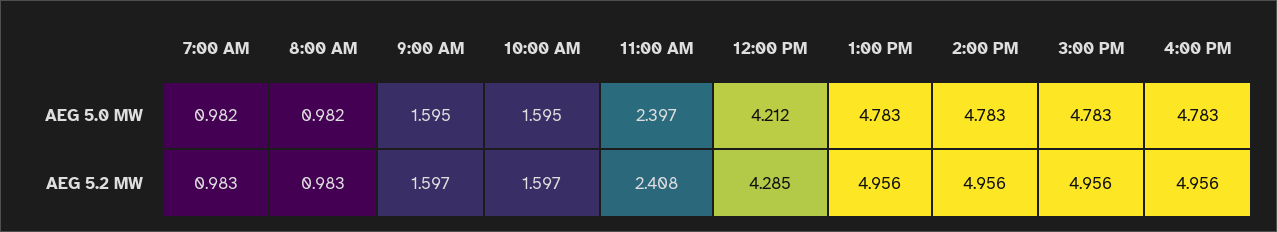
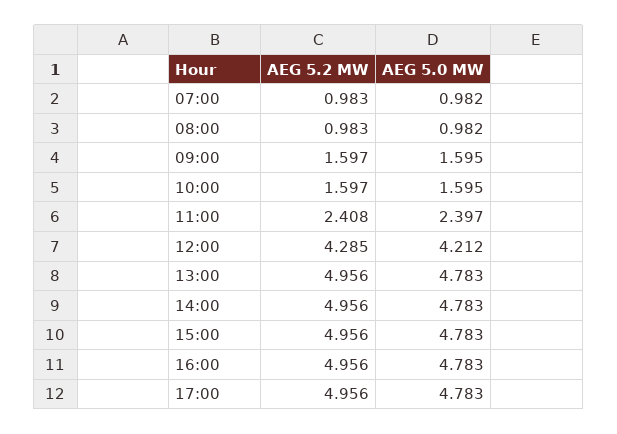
17:00, AEG 5.2 MW: none -> 4.956
17:00, AEG 5.0 MW: none -> 4.783

